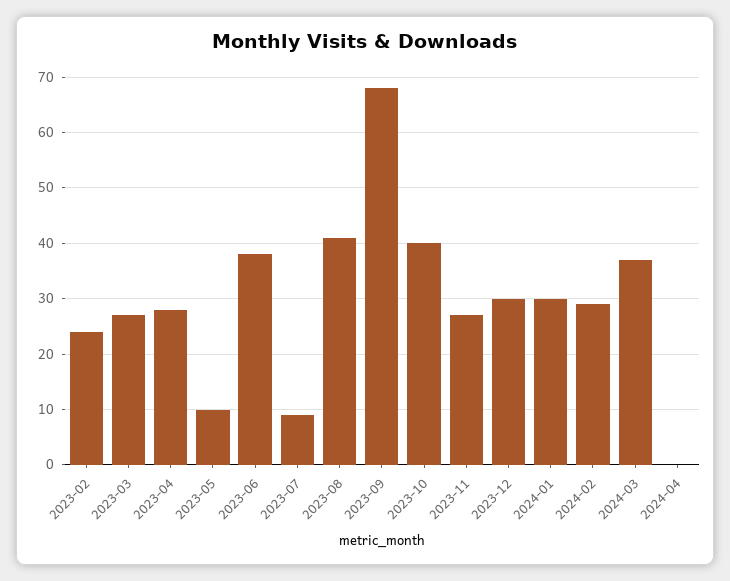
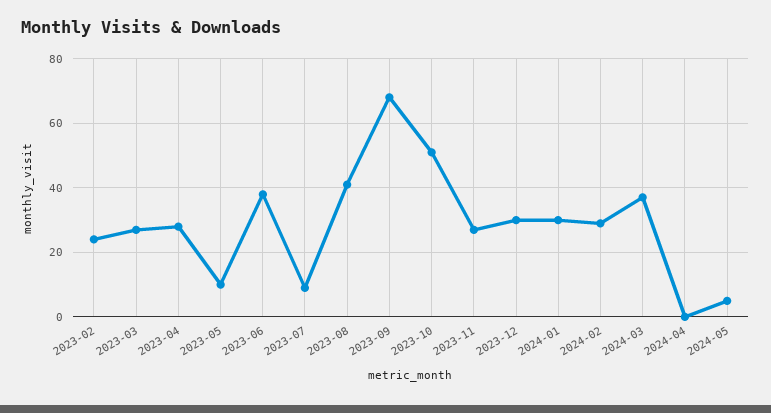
2023-10: 40 -> 50
2024-05: none -> 5

